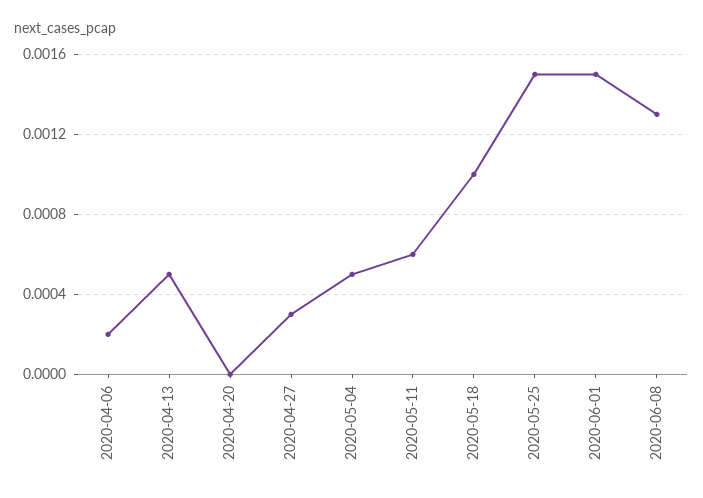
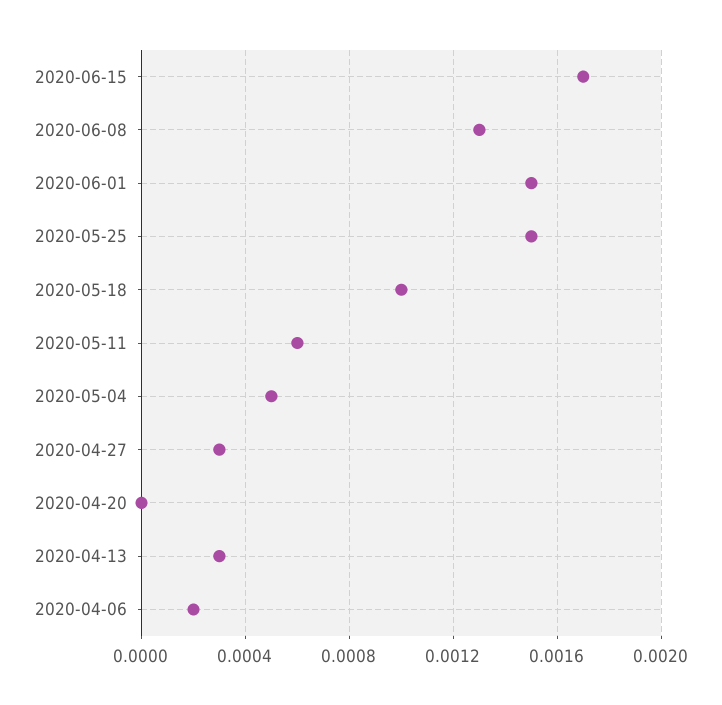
2020-04-13: 0.0005 -> 0.0003
2020-06-15: none -> 0.0017

